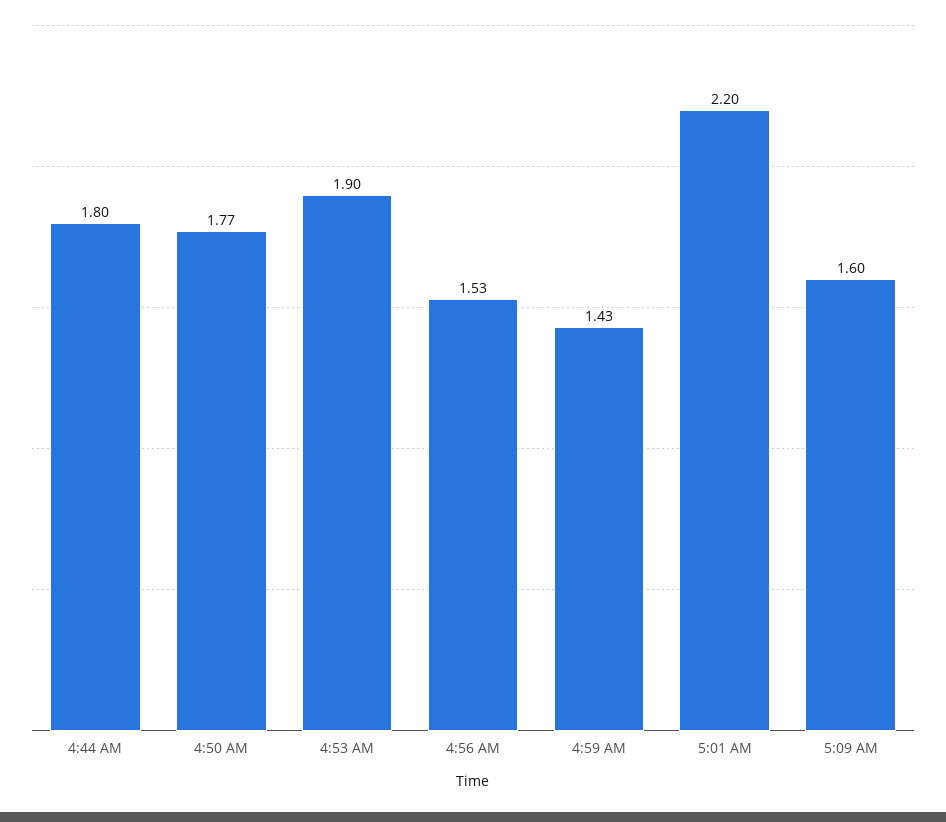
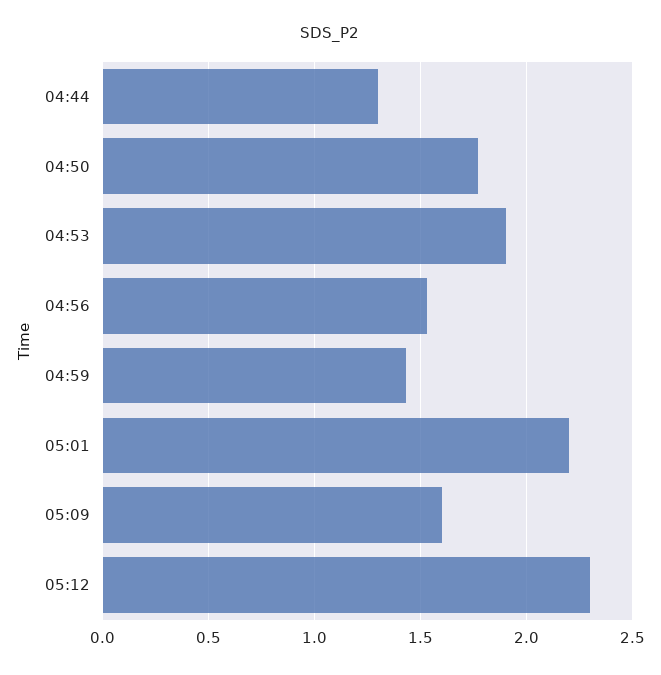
4:44 AM: 1.8 -> 1.3
05:12: none -> 2.3

